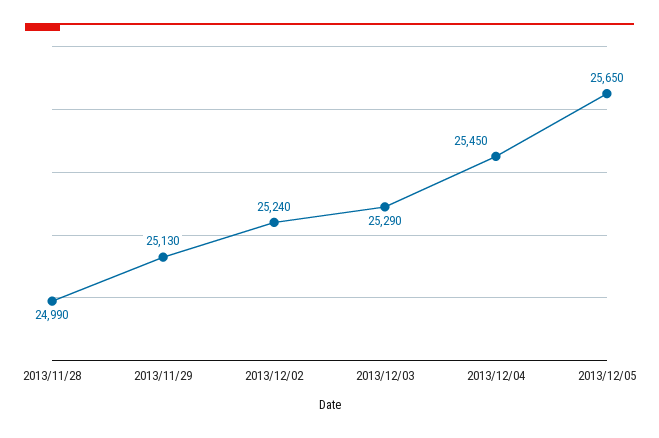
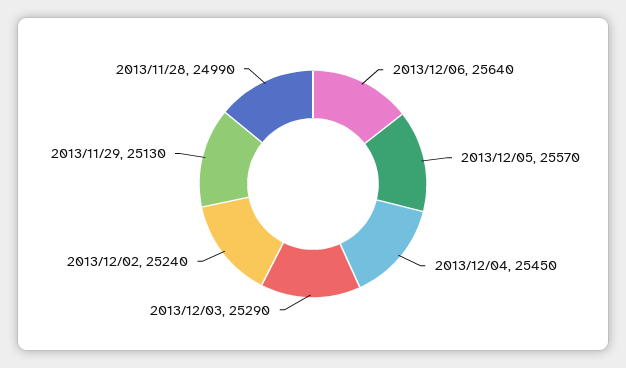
2013/12/05: 25650 -> 25570
2013/12/06: none -> 25640

